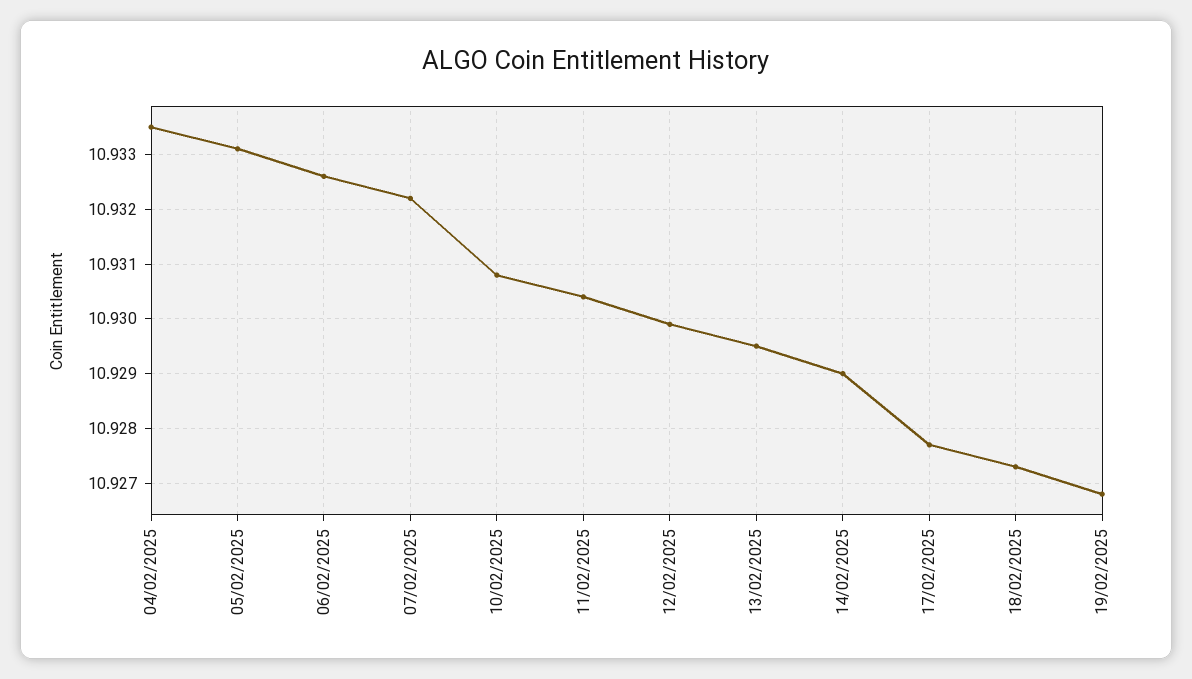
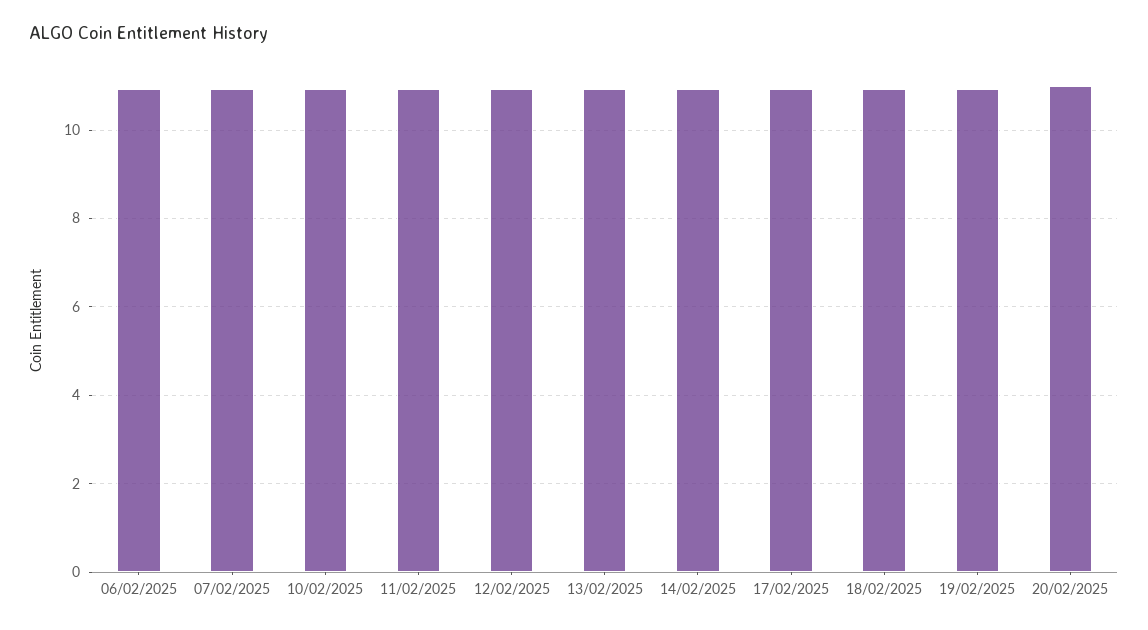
04/02/2025: 10.9335 -> none
05/02/2025: 10.933 -> none
20/02/2025: none -> 11

